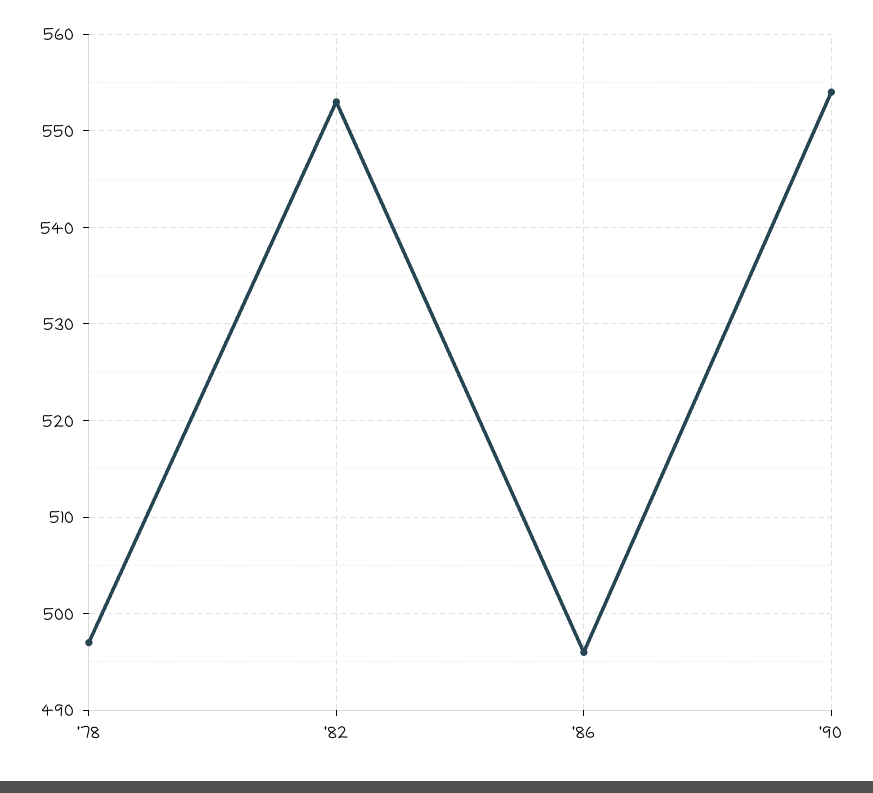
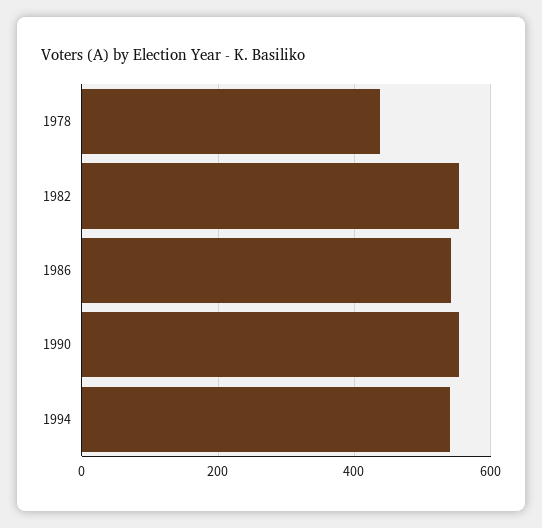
'78: 497 -> 440
'86: 496 -> 540
1994: none -> 540

